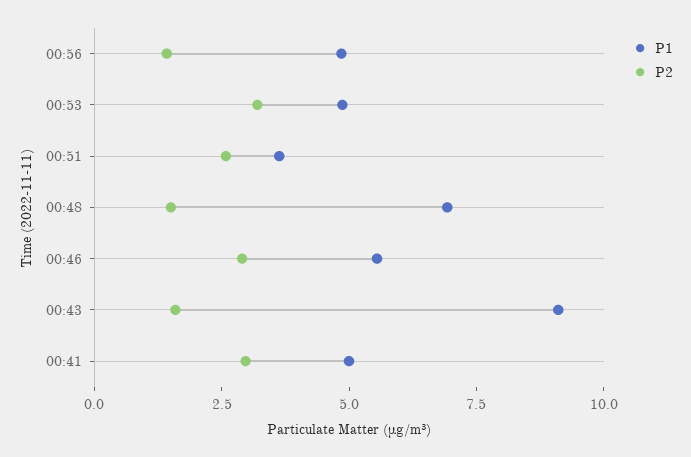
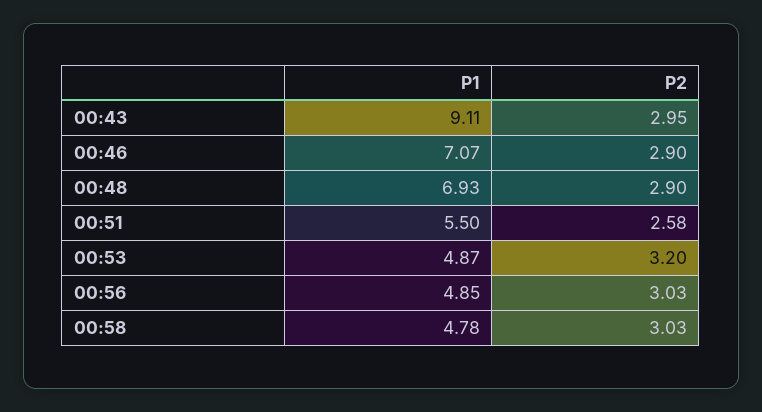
P2, 00:56: 1.5 -> 3.03
P1, 00:51: 3.5 -> 5.5
P2, 00:48: 1.5 -> 2.9
P1, 00:46: 5.5 -> 7.07
P2, 00:43: 1.5 -> 2.95
P1, 00:41: 5 -> none
P2, 00:41: 3 -> none
P1, 00:58: none -> 4.78
P2, 00:58: none -> 3.03

